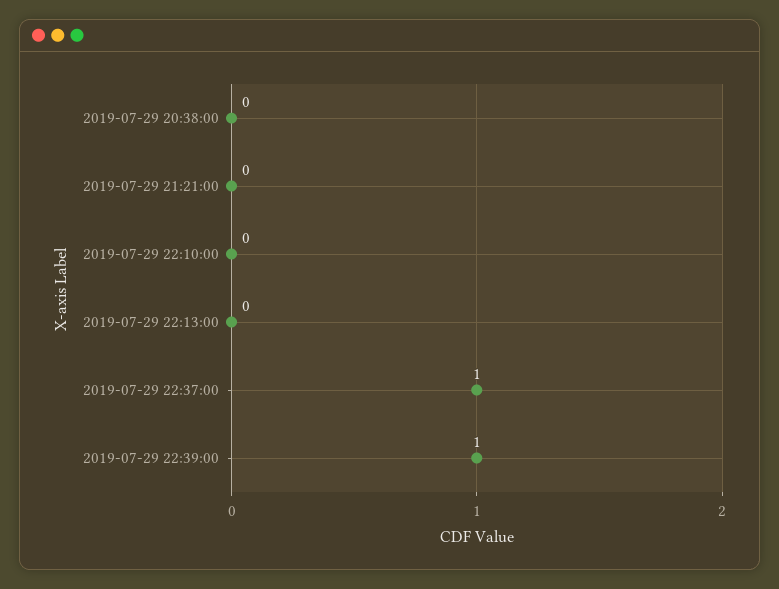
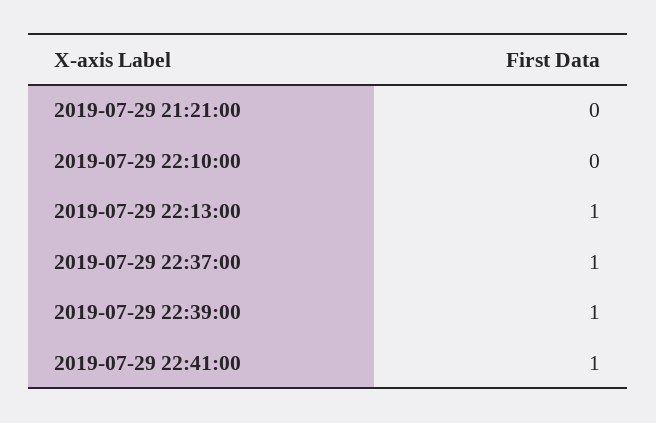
2019-07-29 20:38:00: 0 -> none
2019-07-29 22:13:00: 0 -> 1
2019-07-29 22:41:00: none -> 1

